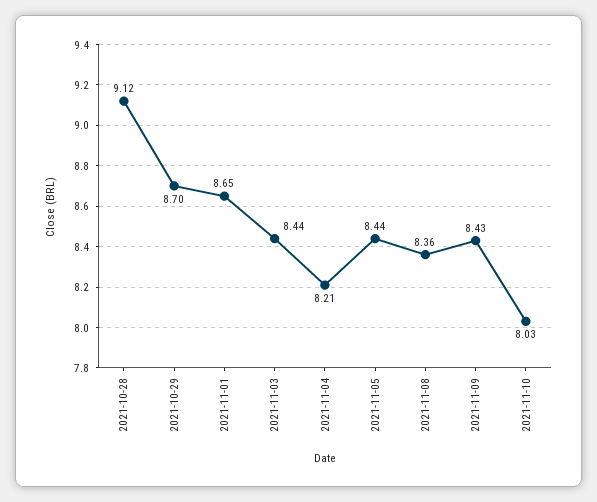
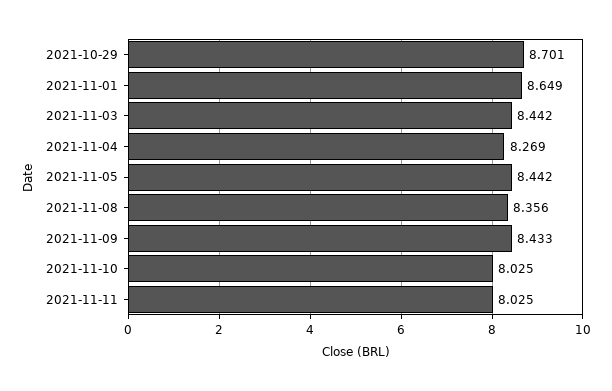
2021-10-28: 9.12 -> none
2021-11-04: 8.21 -> 8.269
2021-11-11: none -> 8.025

